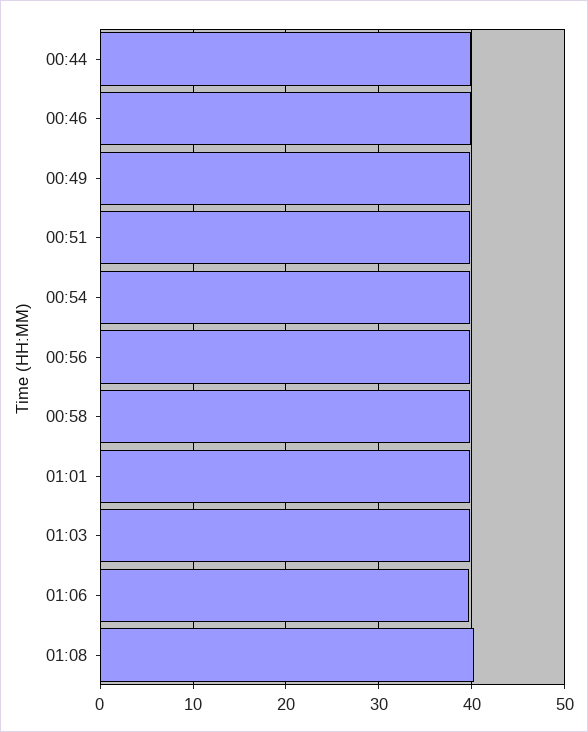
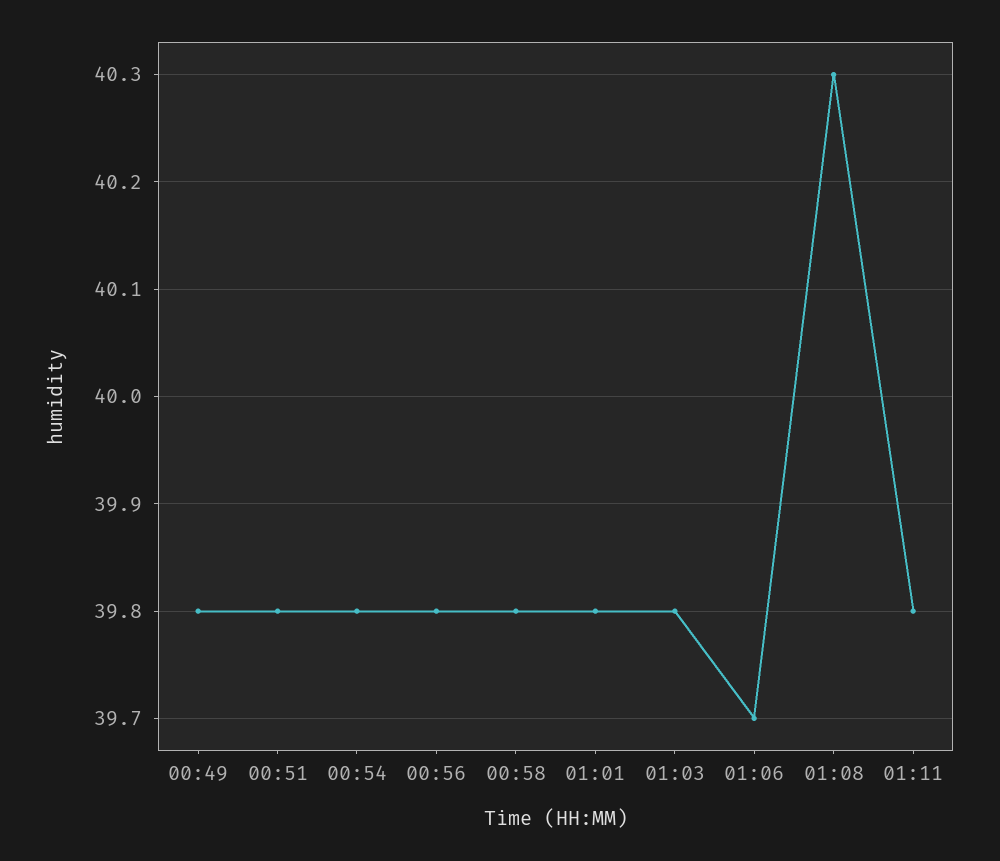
00:44: 40 -> none
00:46: 40 -> none
01:11: none -> 39.8

